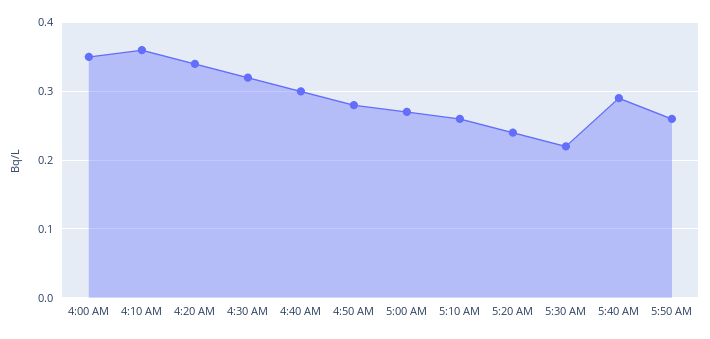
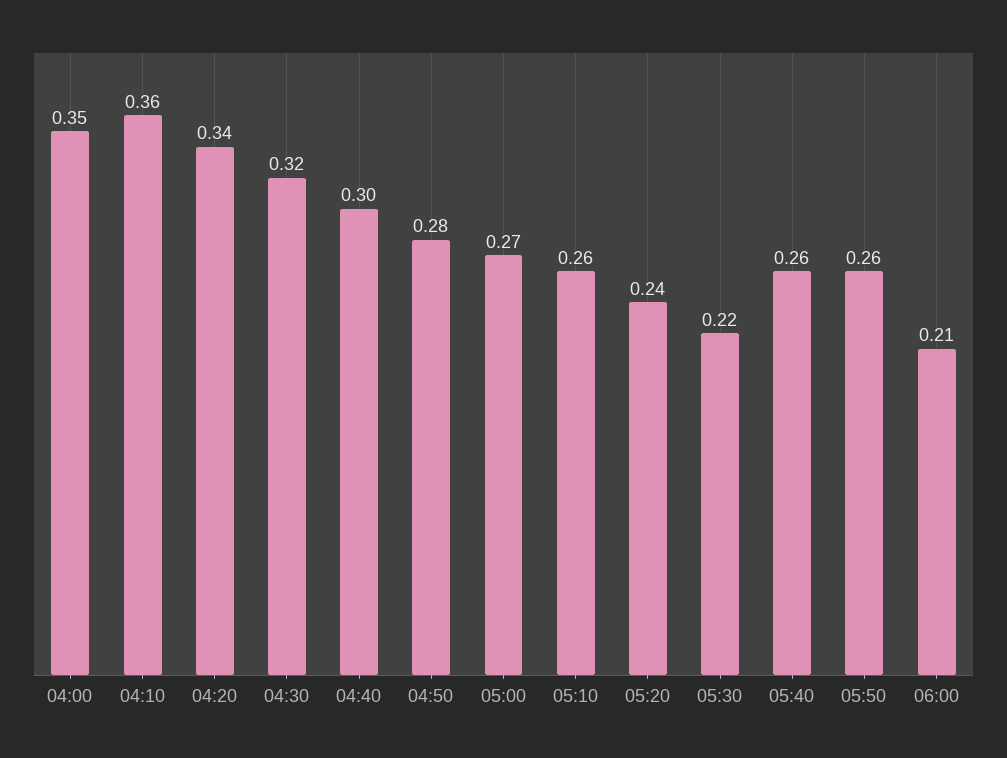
5:40 AM: 0.29 -> 0.26
06:00: none -> 0.21

